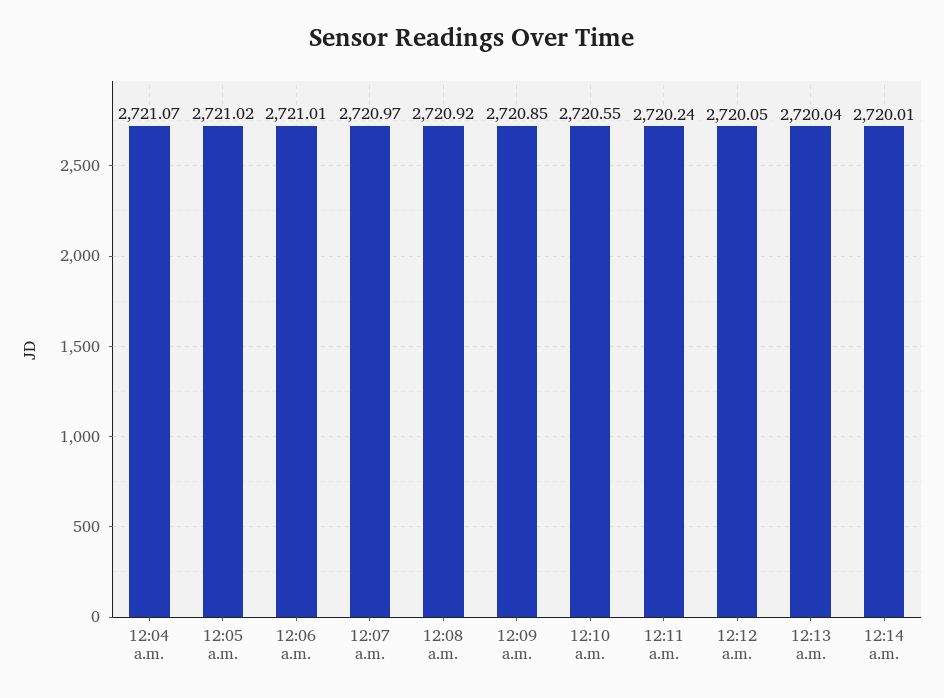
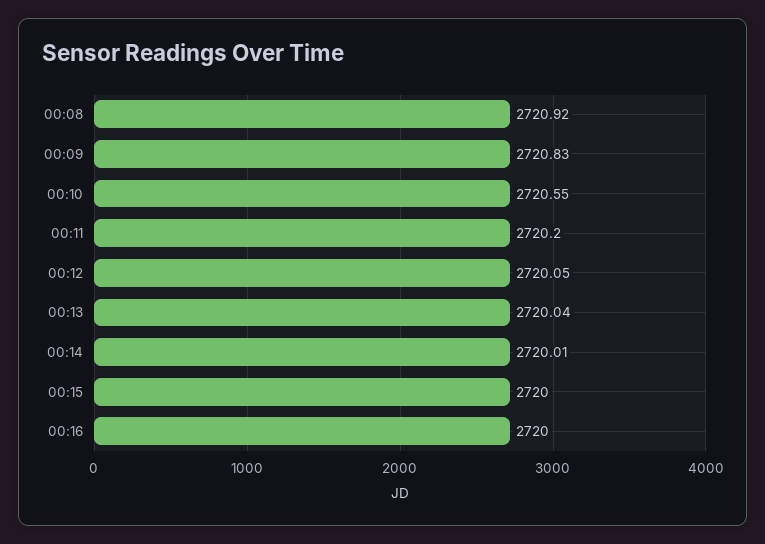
12:04 a.m.: 2721.07 -> none
12:05 a.m.: 2721.02 -> none
12:06 a.m.: 2721.01 -> none
12:07 a.m.: 2720.97 -> none
12:09 a.m.: 2720.85 -> 2720.83
12:11 a.m.: 2720.24 -> 2720.2
00:15: none -> 2720
00:16: none -> 2720

